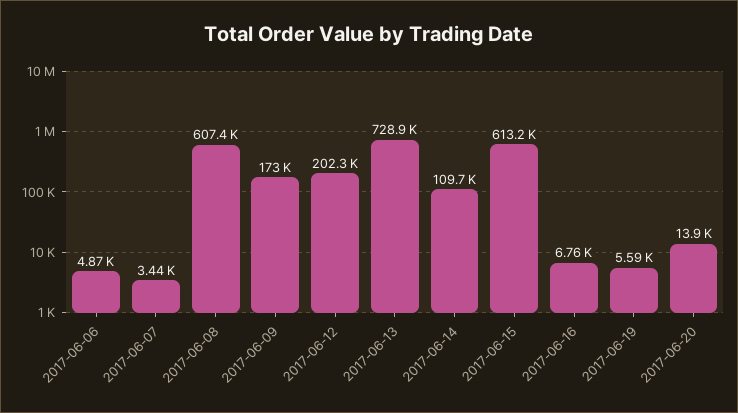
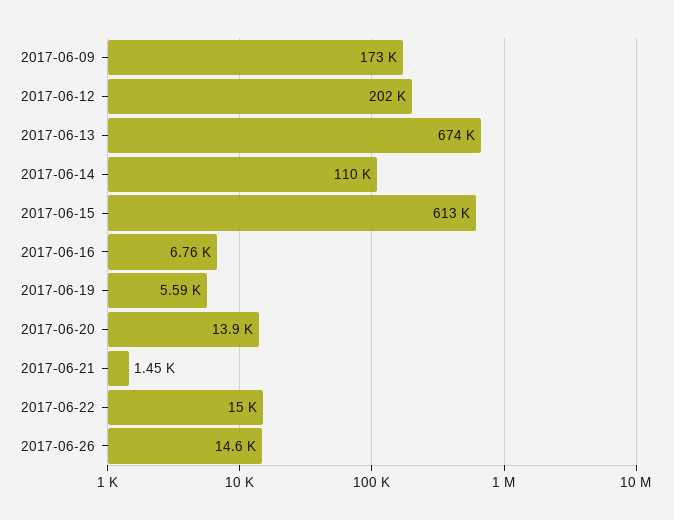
2017-06-06: 4870 -> none
2017-06-07: 3440 -> none
2017-06-08: 607400 -> none
2017-06-13: 728900 -> 674000
2017-06-21: none -> 1450
2017-06-22: none -> 15000
2017-06-26: none -> 14600

